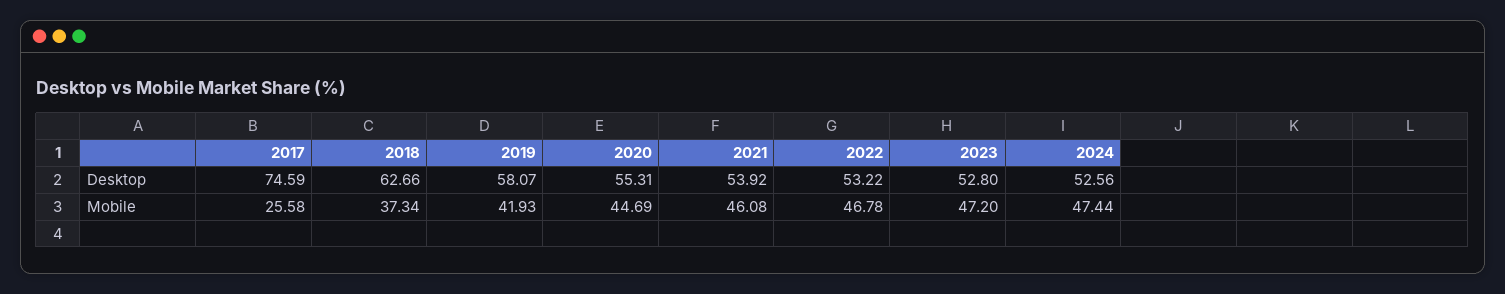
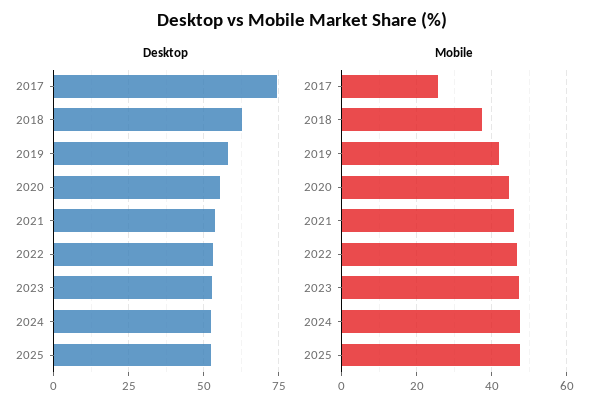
Desktop, 2025: none -> 52.5
Mobile, 2025: none -> 48

